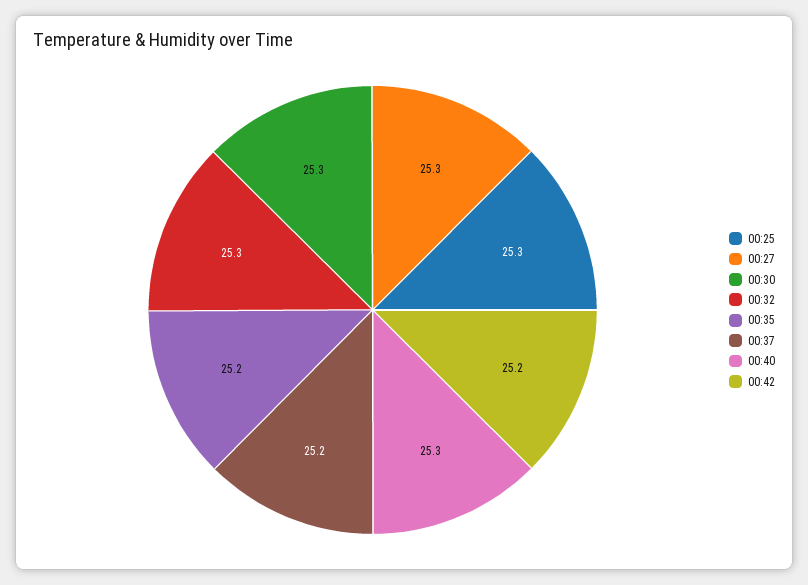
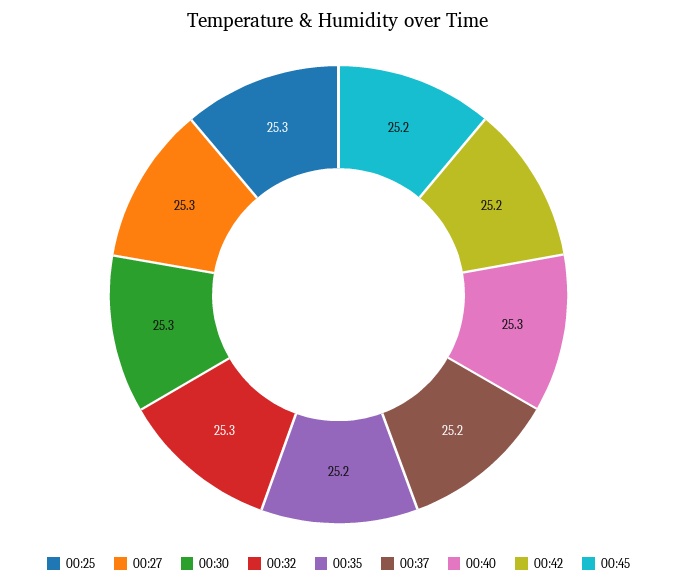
00:45: none -> 25.2

